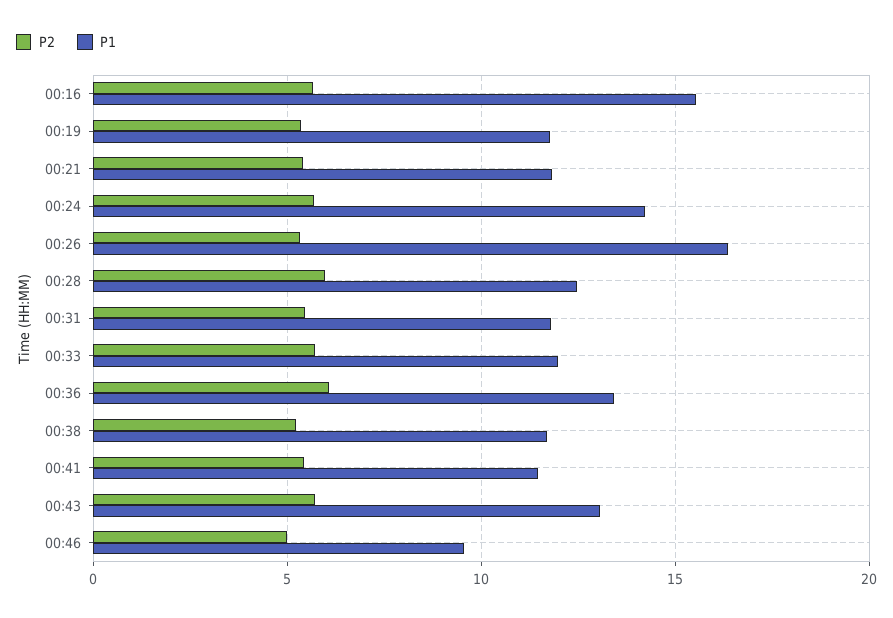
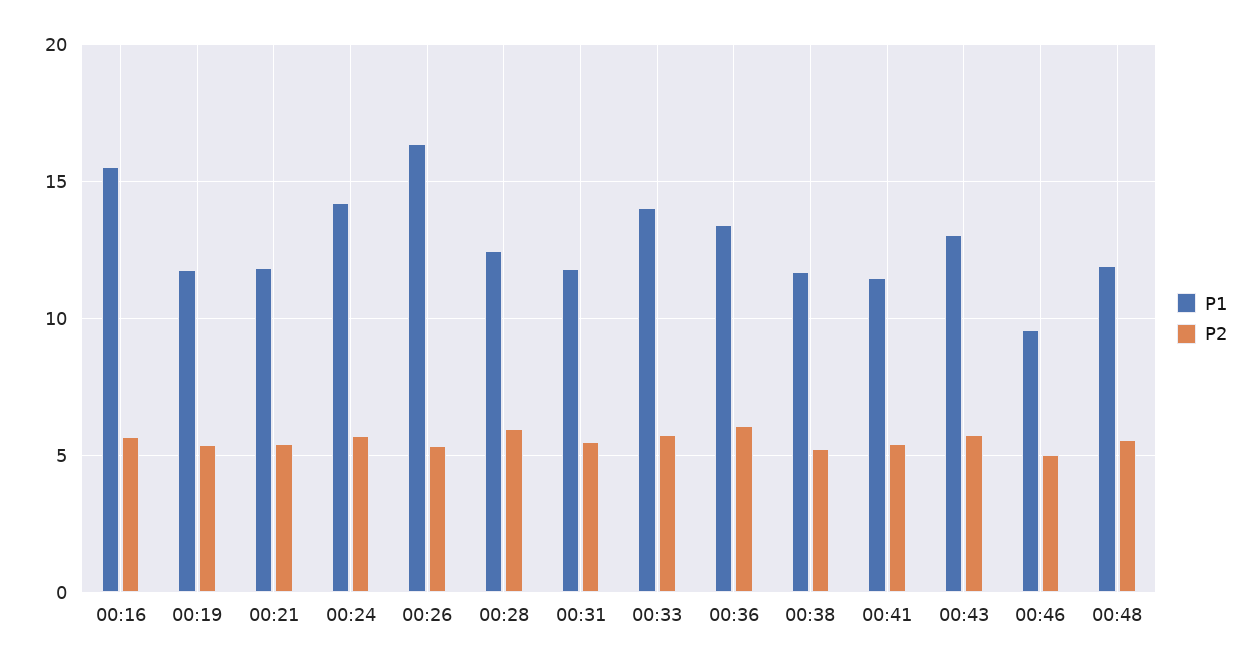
P1, 00:33: 12 -> 14
P1, 00:48: none -> 12
P2, 00:48: none -> 5.5

